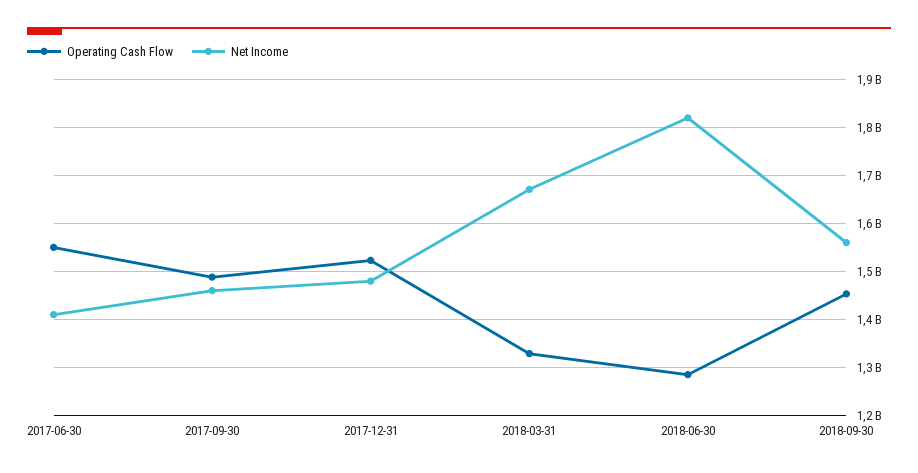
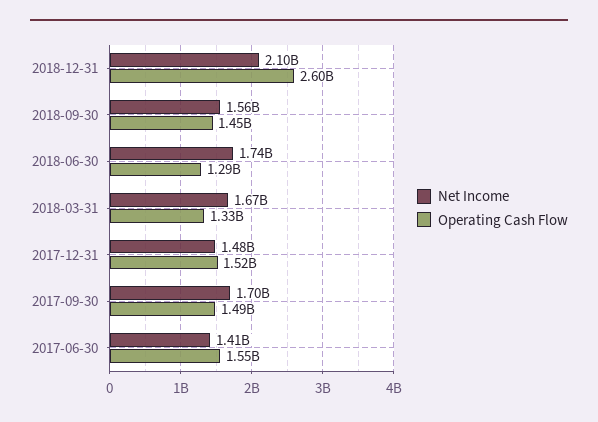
Net Income, 2017-09-30: 1460000000 -> 1700000000
Net Income, 2018-06-30: 1820000000 -> 1740000000
Net Income, 2018-12-31: none -> 2100000000
Operating Cash Flow, 2018-12-31: none -> 2600000000

